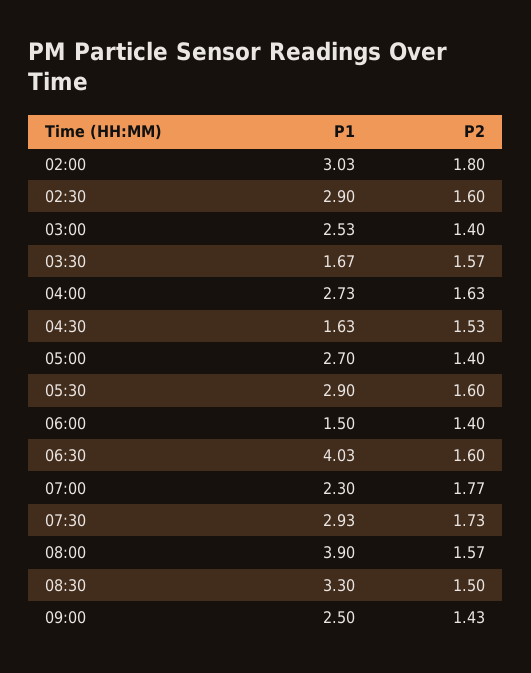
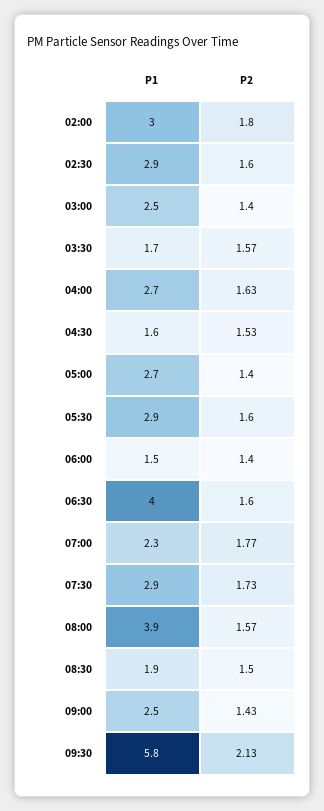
P1, 08:30: 3.3 -> 1.9
P1, 09:30: none -> 5.8
P2, 09:30: none -> 2.13

